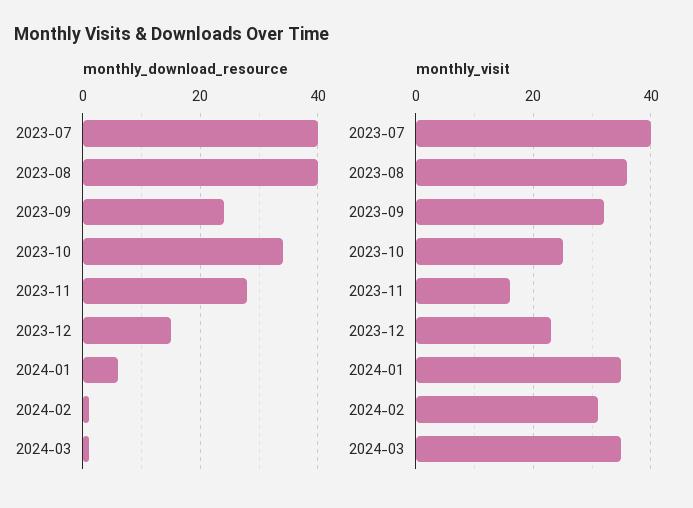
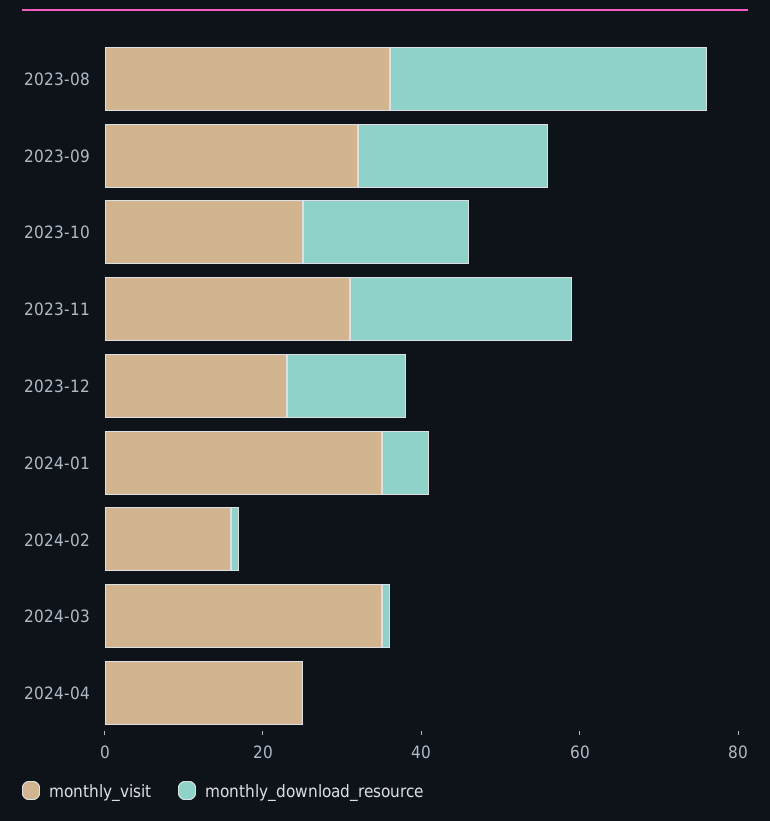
monthly_download_resource, 2023-07: 40 -> none
monthly_download_resource, 2023-10: 35 -> 20
monthly_visit, 2023-07: 40 -> none
monthly_visit, 2023-11: 15 -> 30
monthly_visit, 2024-02: 30 -> 15
monthly_visit, 2024-04: none -> 25
monthly_download_resource, 2024-04: none -> 0

